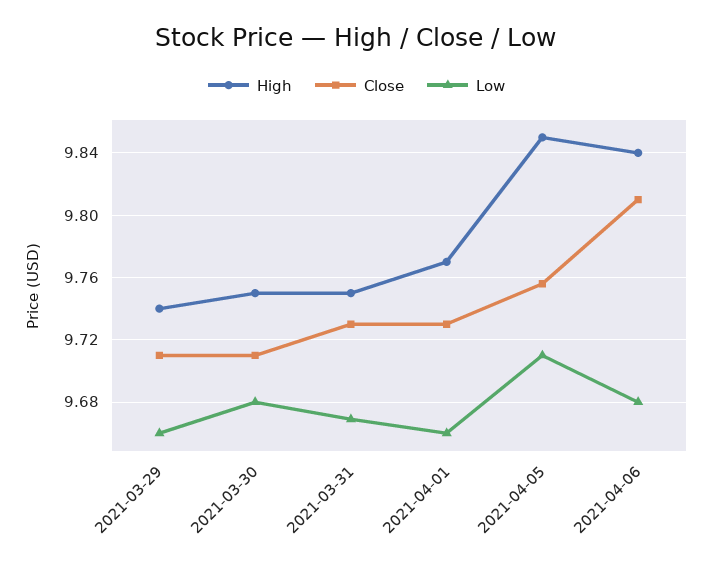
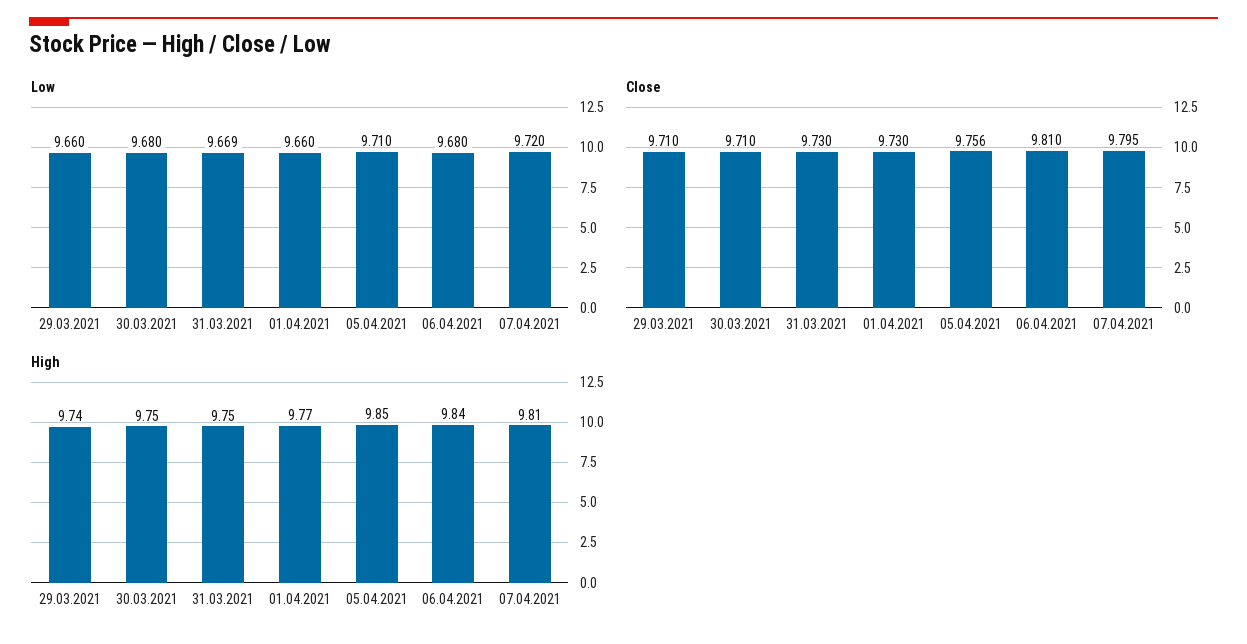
Low, 07.04.2021: none -> 9.72
Close, 07.04.2021: none -> 9.795
High, 07.04.2021: none -> 9.81

